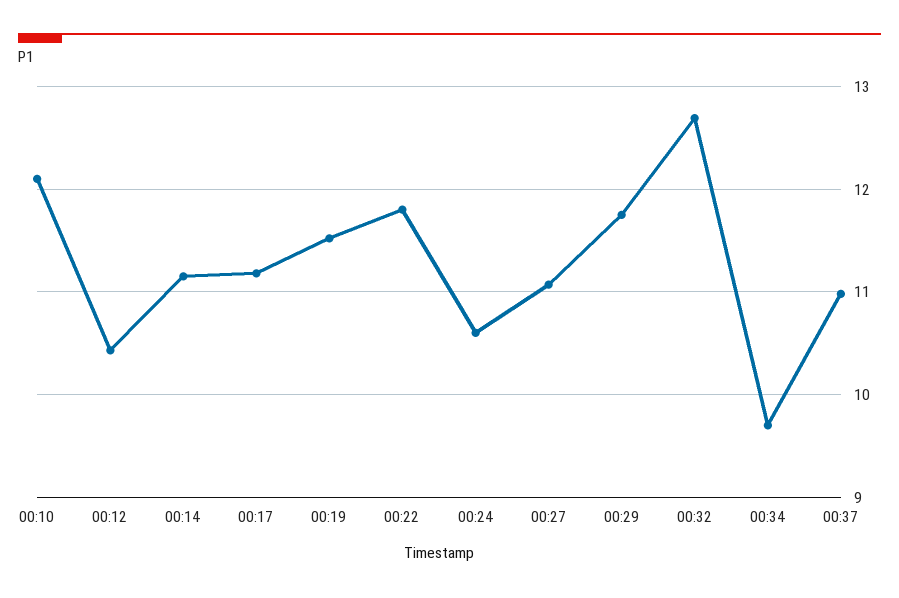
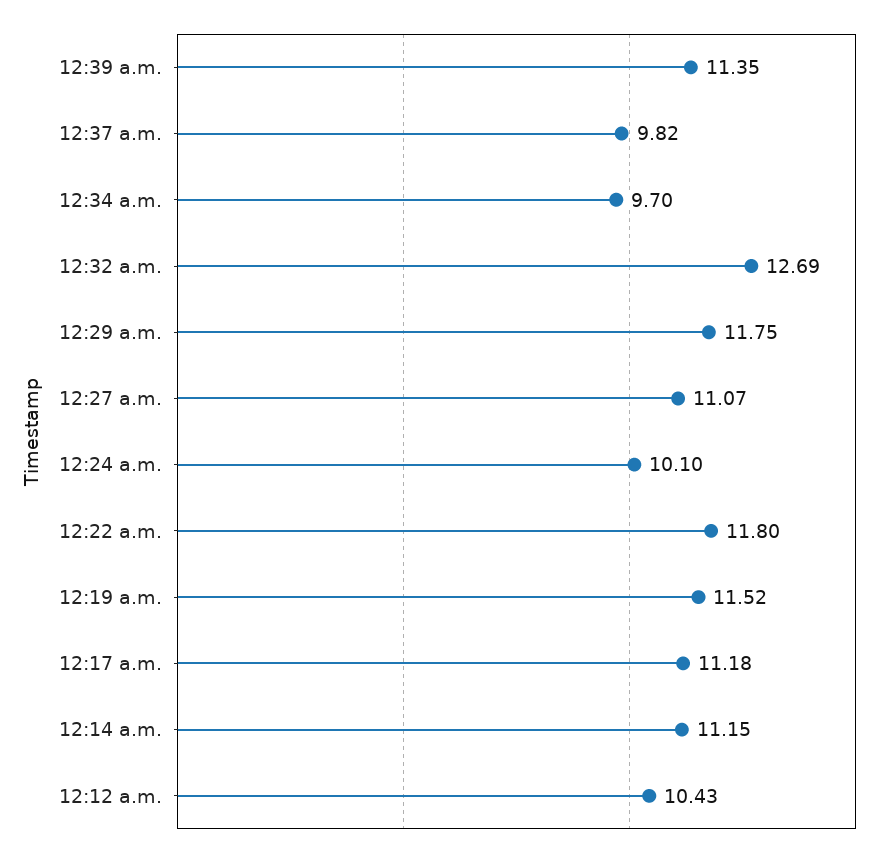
00:10: 12.1 -> none
00:24: 10.6 -> 10.1
00:37: 11 -> 9.82
12:39 a.m.: none -> 11.35

